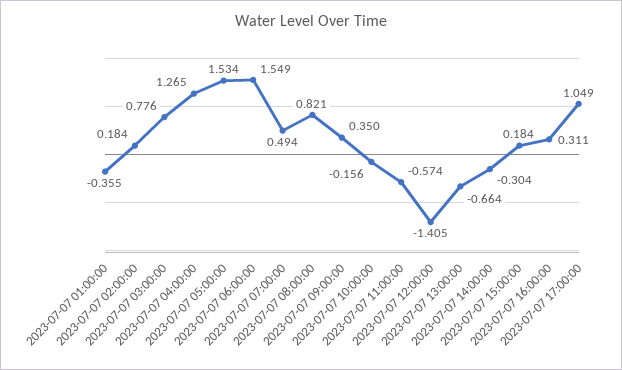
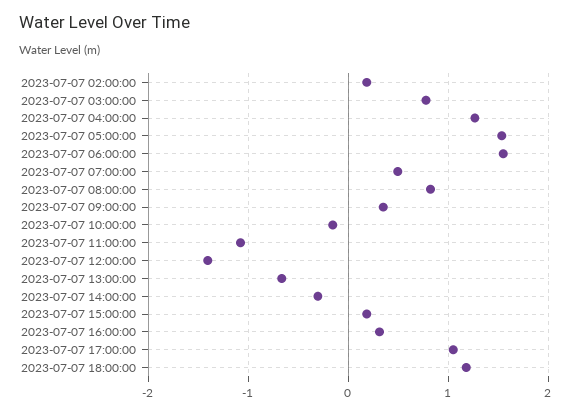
2023-07-07 01:00:00: -0.355 -> none
2023-07-07 11:00:00: -0.574 -> -1.1
2023-07-07 18:00:00: none -> 1.2

